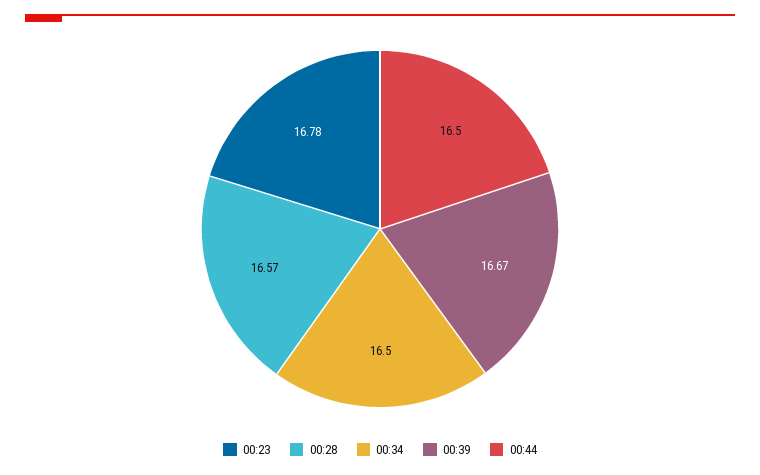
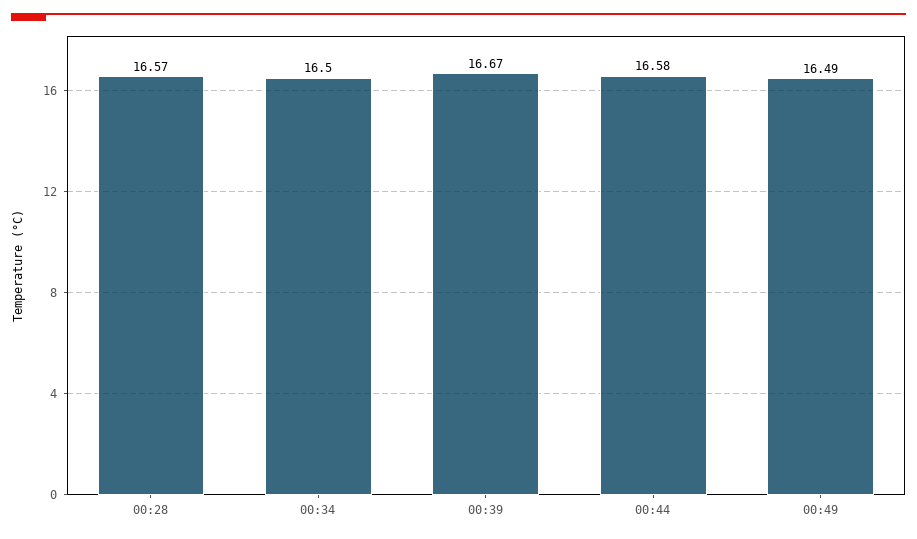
00:23: 16.78 -> none
00:44: 16.5 -> 16.58
00:49: none -> 16.49

